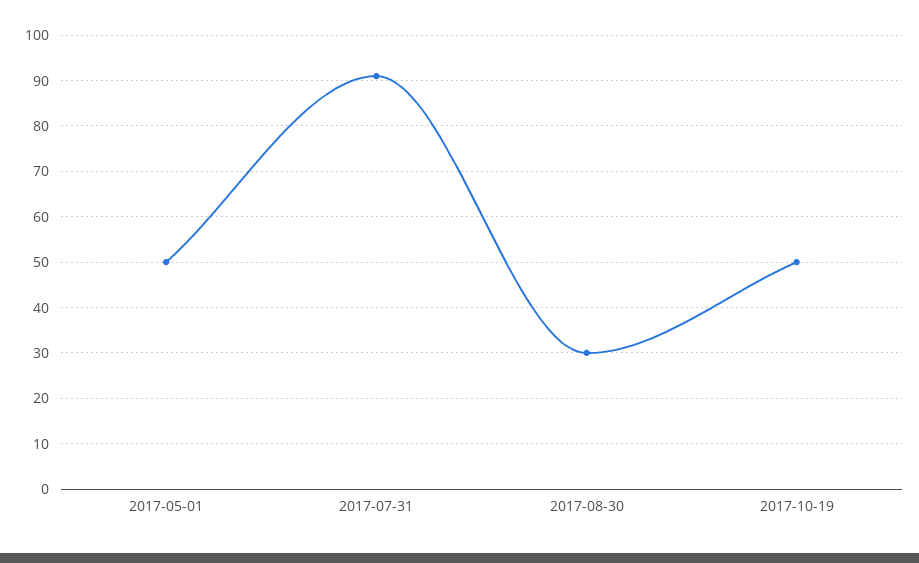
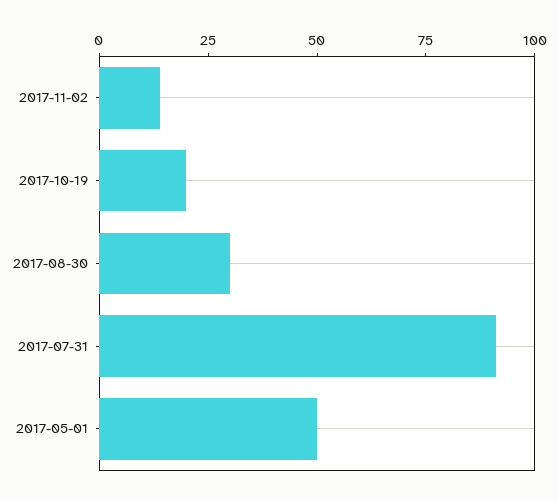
2017-10-19: 50 -> 20
2017-11-02: none -> 15

